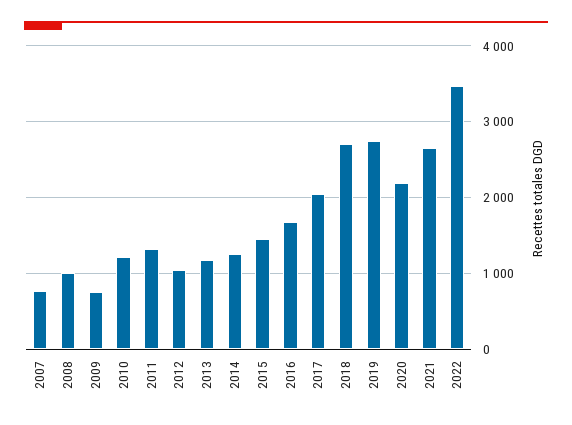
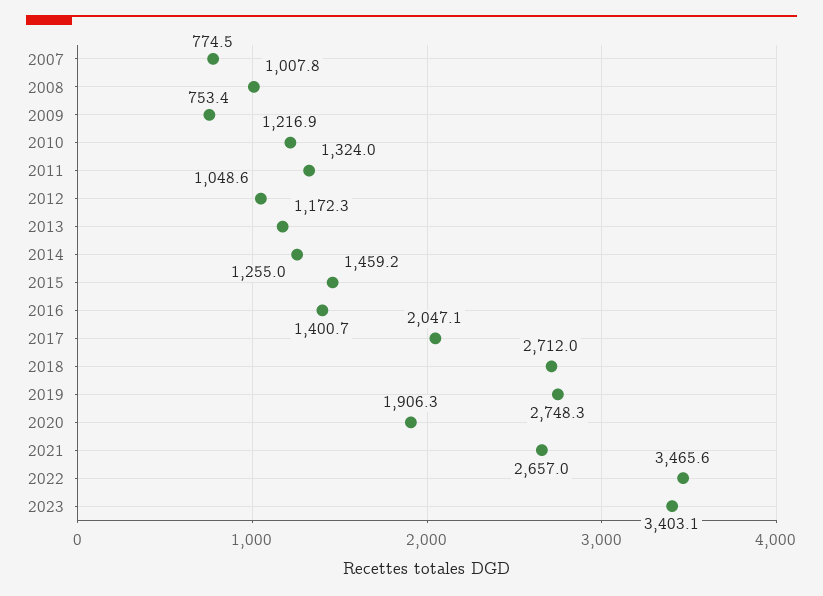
2016: 1700 -> 1400.7
2020: 2200 -> 1906.3
2023: none -> 3403.1

